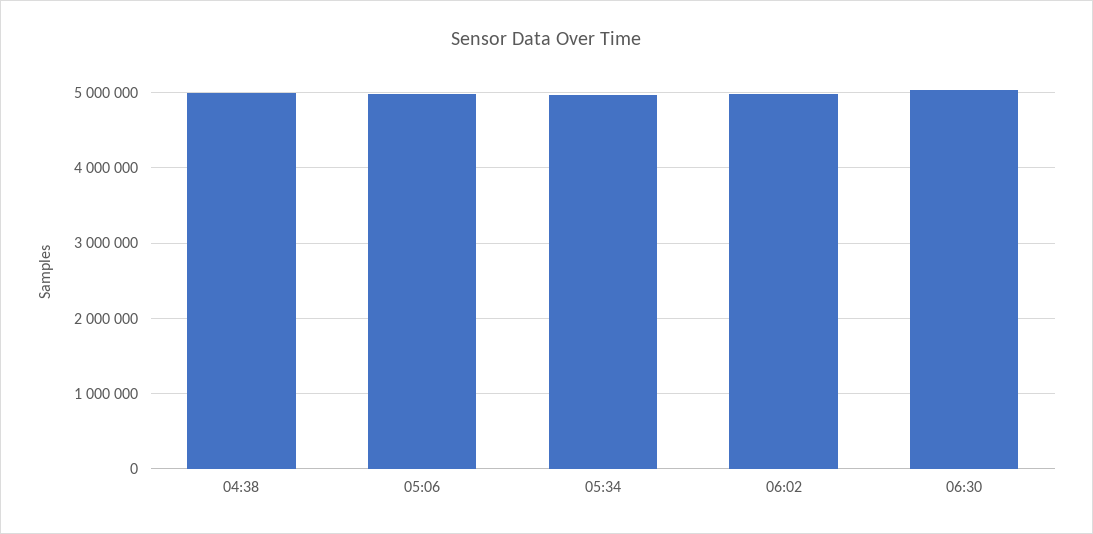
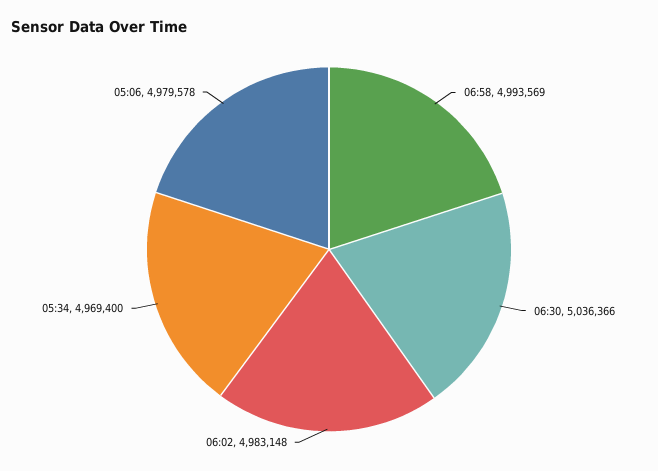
04:38: 5000000 -> none
06:58: none -> 4993569

